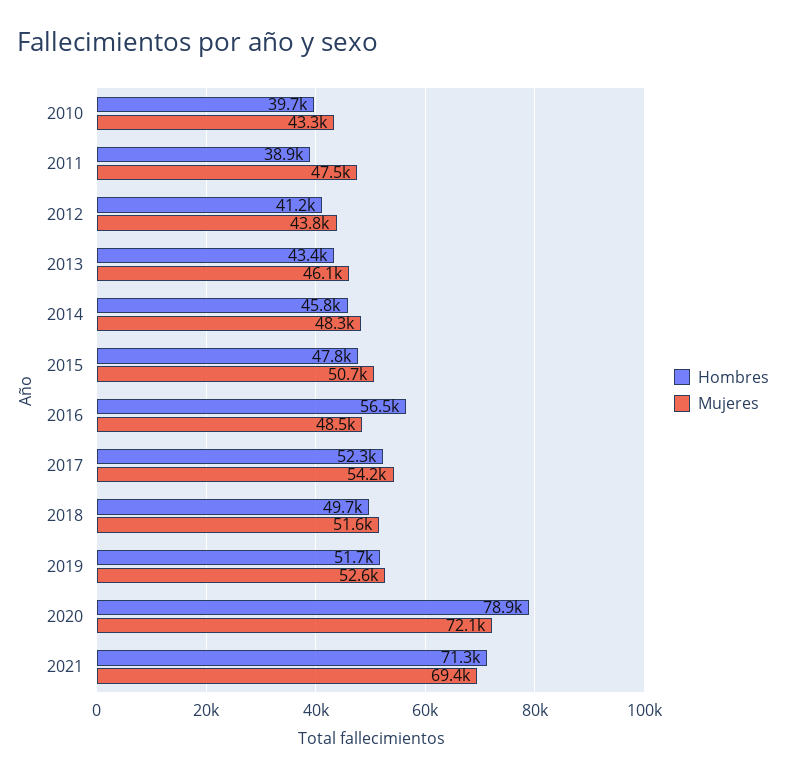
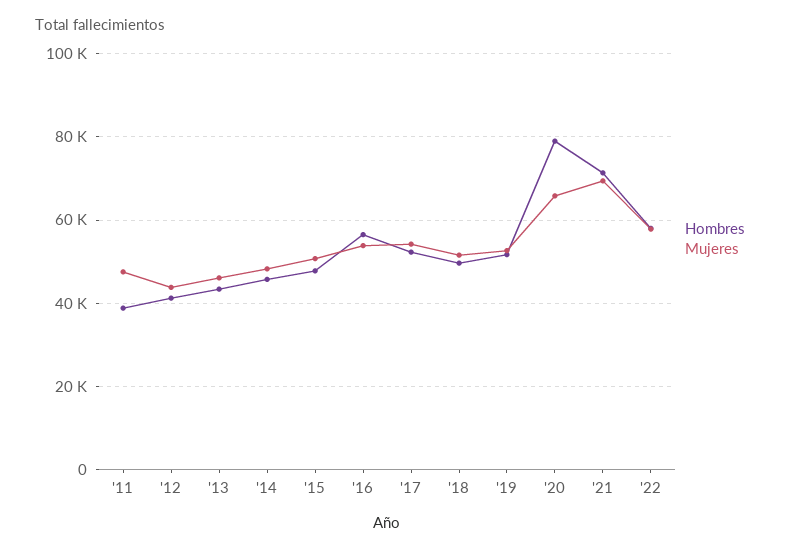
Hombres, 2010: 39700 -> none
Mujeres, 2010: 43300 -> none
Mujeres, 2016: 48500 -> 54000
Mujeres, 2020: 72100 -> 66000
Hombres, '22: none -> 58000
Mujeres, '22: none -> 58000

